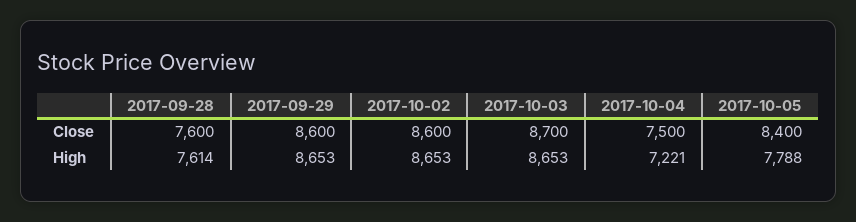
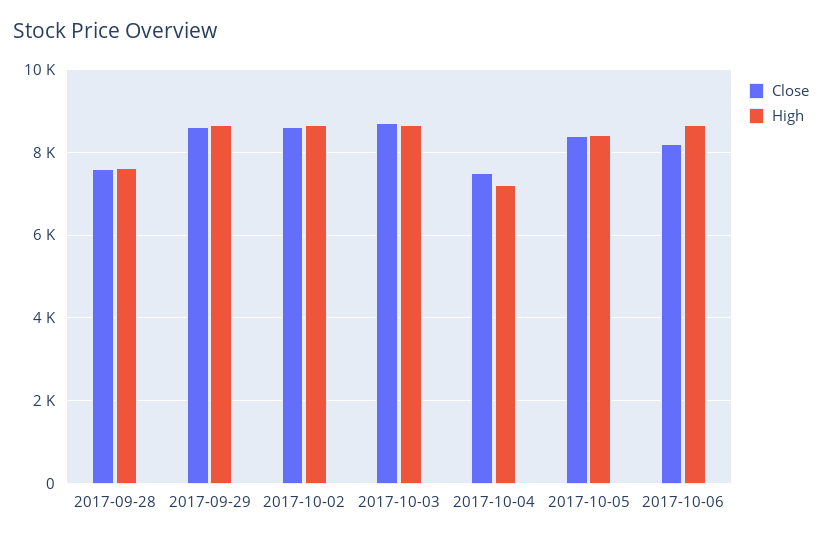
High, 2017-10-05: 7788 -> 8400
Close, 2017-10-06: none -> 8200
High, 2017-10-06: none -> 8600

